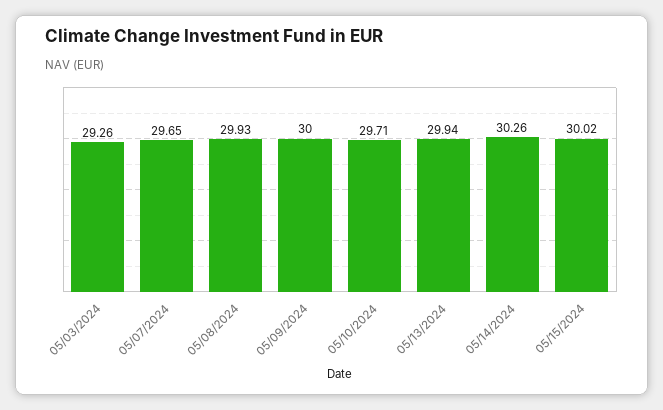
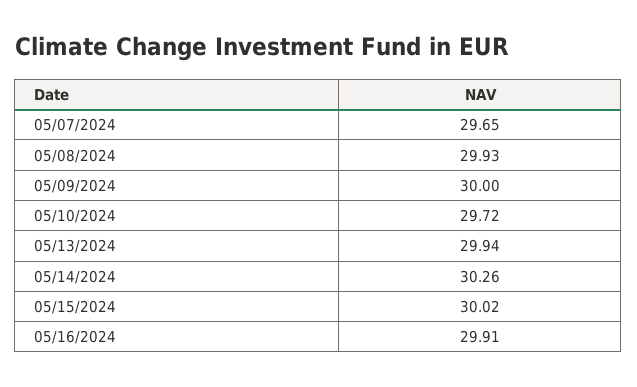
05/03/2024: 29.26 -> none
05/10/2024: 29.71 -> 29.72
05/16/2024: none -> 29.91

